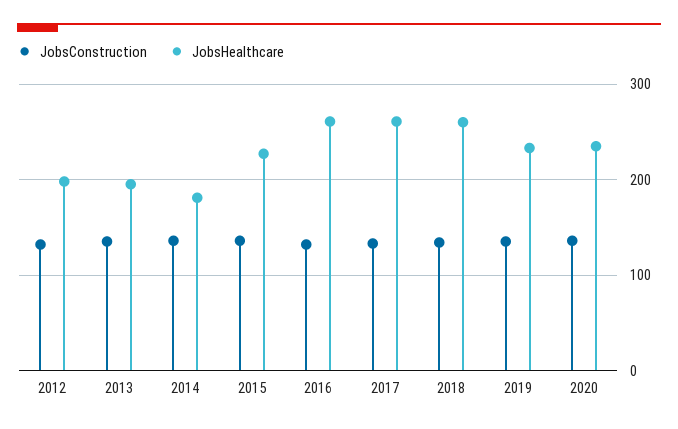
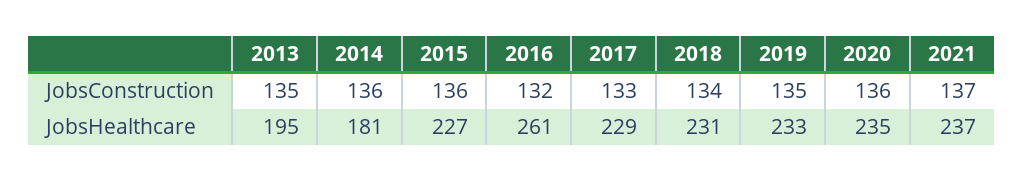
JobsConstruction, 2012: 130 -> none
JobsHealthcare, 2012: 200 -> none
JobsHealthcare, 2017: 260 -> 229
JobsHealthcare, 2018: 260 -> 231
JobsConstruction, 2021: none -> 137
JobsHealthcare, 2021: none -> 237

